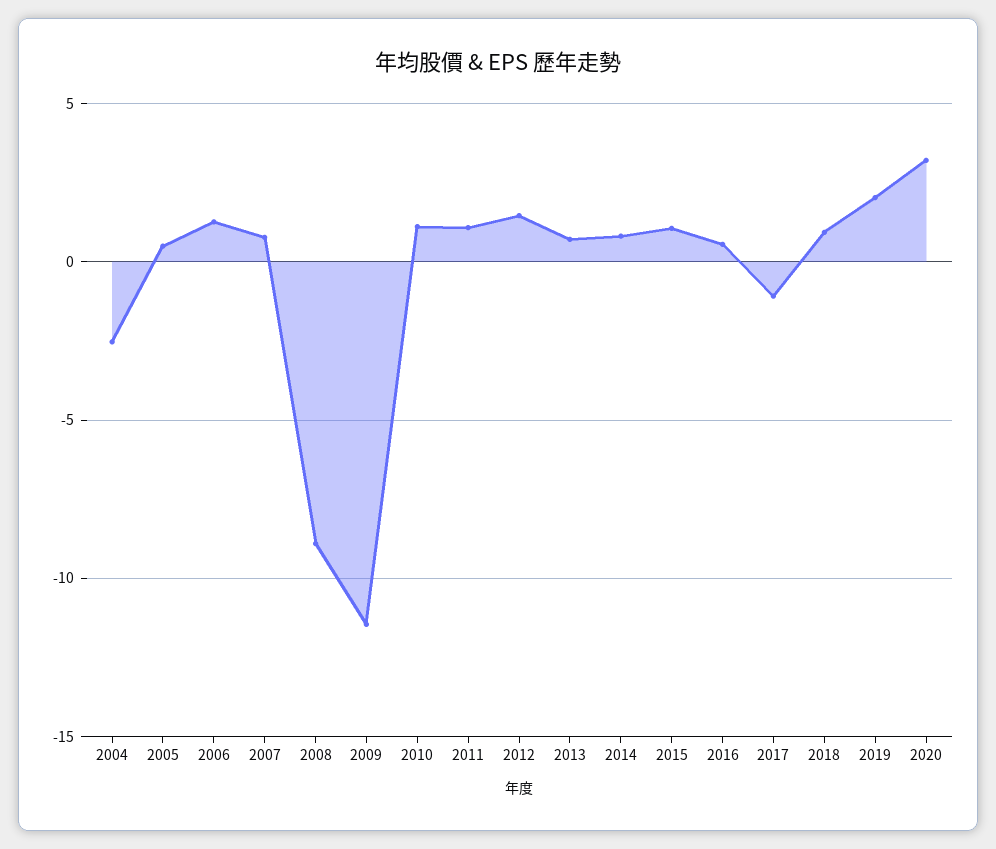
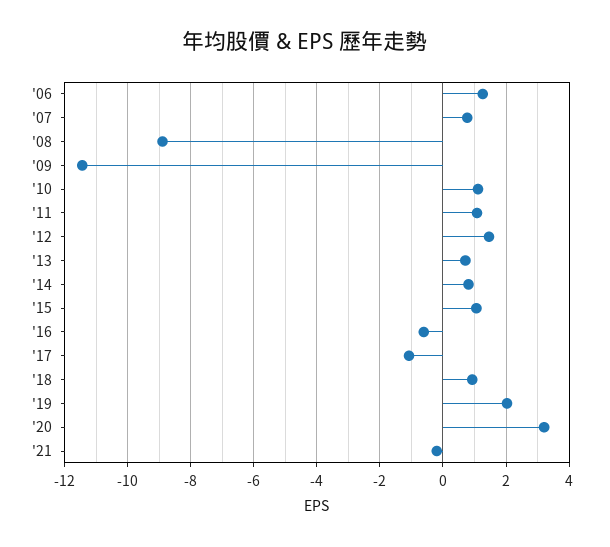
2004: -2.5 -> none
2005: 0.5 -> none
2016: 0.5 -> -0.6
'21: none -> -0.2

